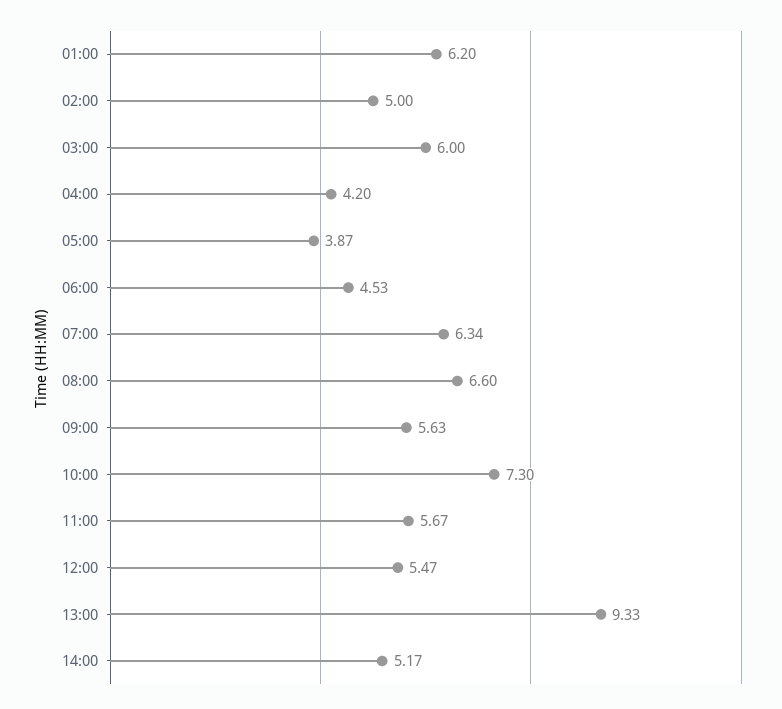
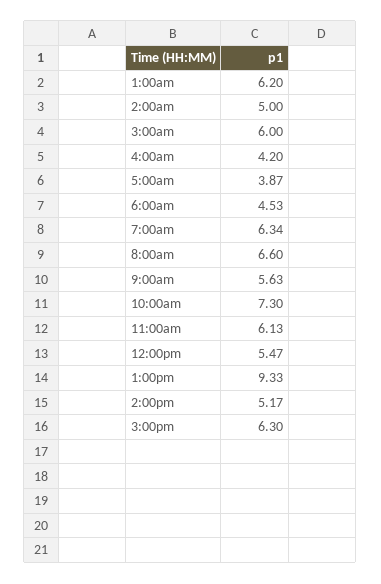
11:00: 5.67 -> 6.13
3:00pm: none -> 6.3

